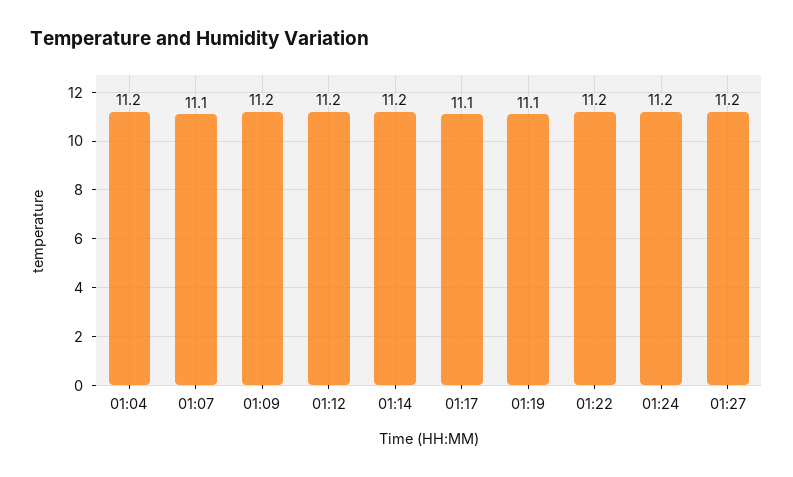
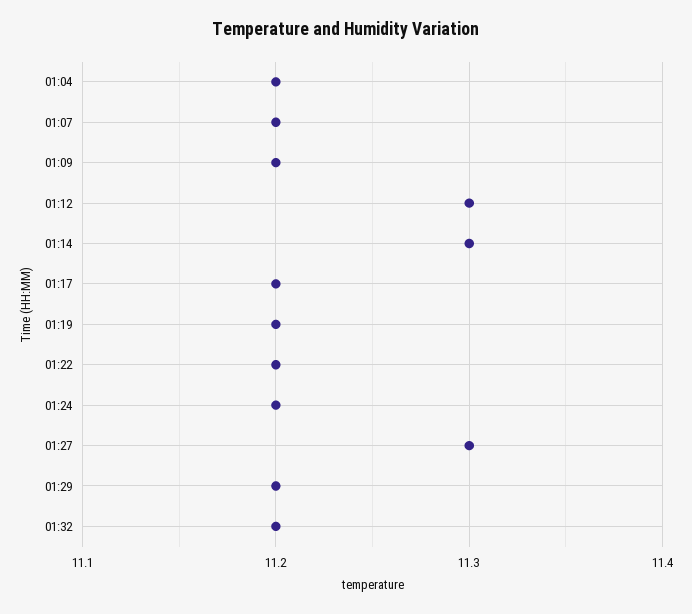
01:07: 11.1 -> 11.2
01:12: 11.2 -> 11.3
01:14: 11.2 -> 11.3
01:17: 11.1 -> 11.2
01:19: 11.1 -> 11.2
01:27: 11.2 -> 11.3
01:29: none -> 11.2
01:32: none -> 11.2

